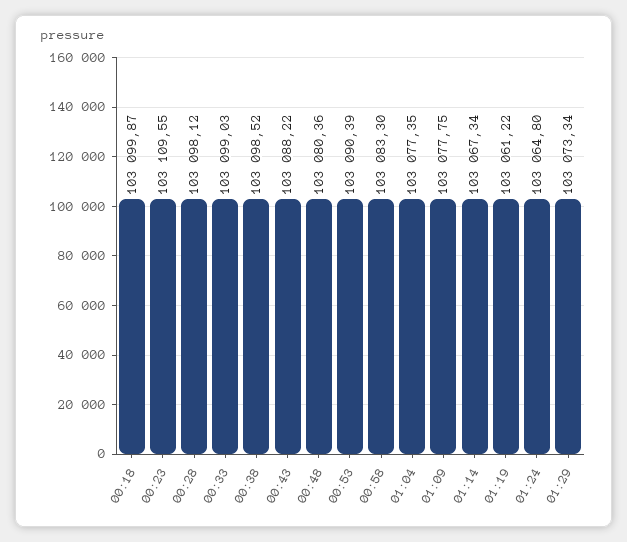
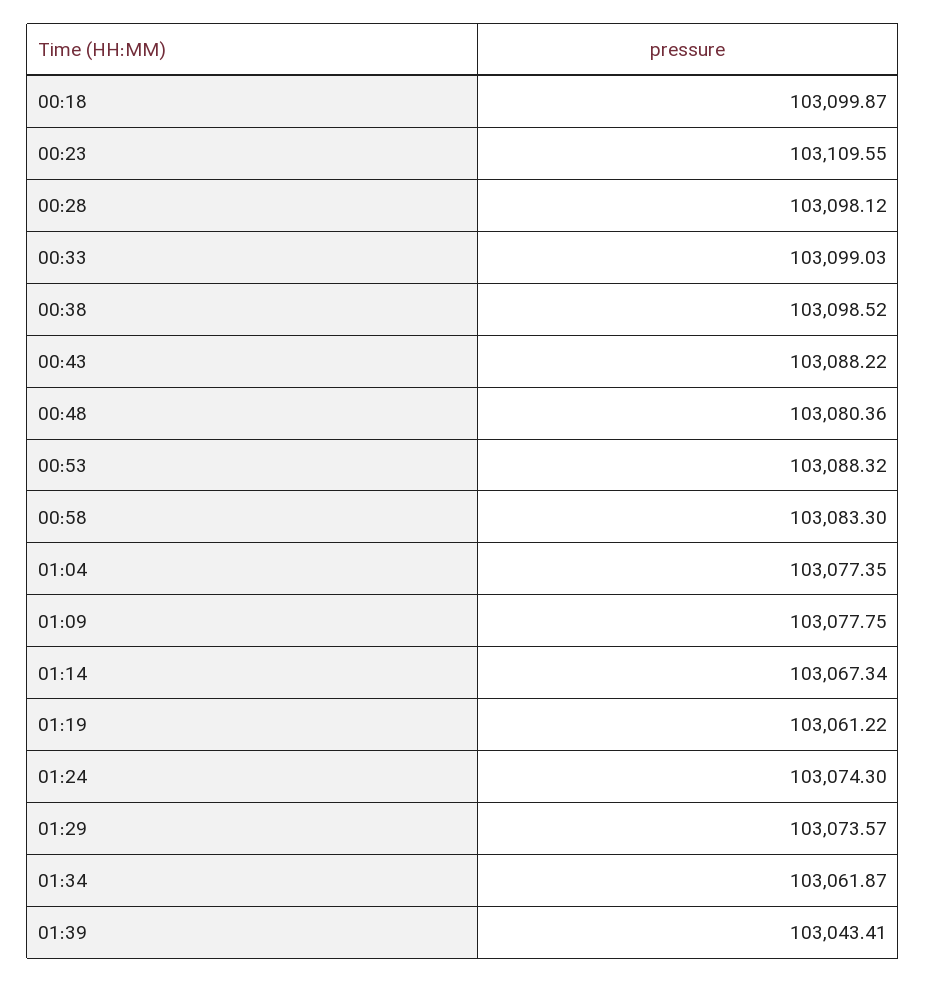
00:53: 103090.39 -> 103088.32
01:24: 103064.8 -> 103074.3
01:29: 103073.34 -> 103073.57
01:34: none -> 103061.87
01:39: none -> 103043.41

